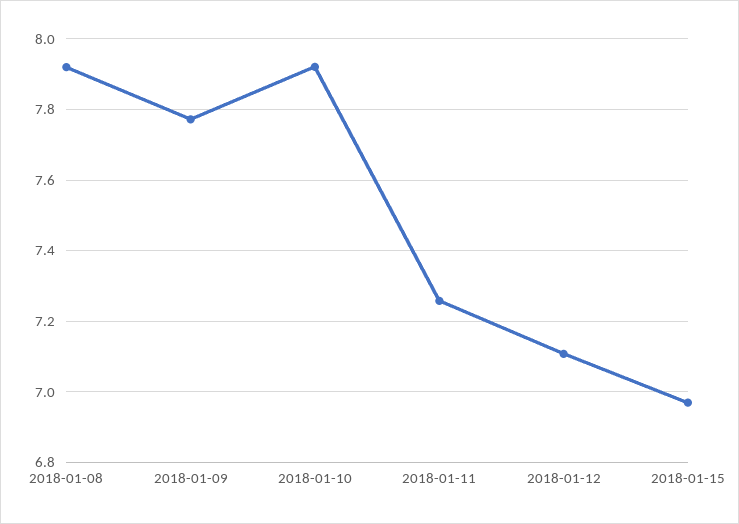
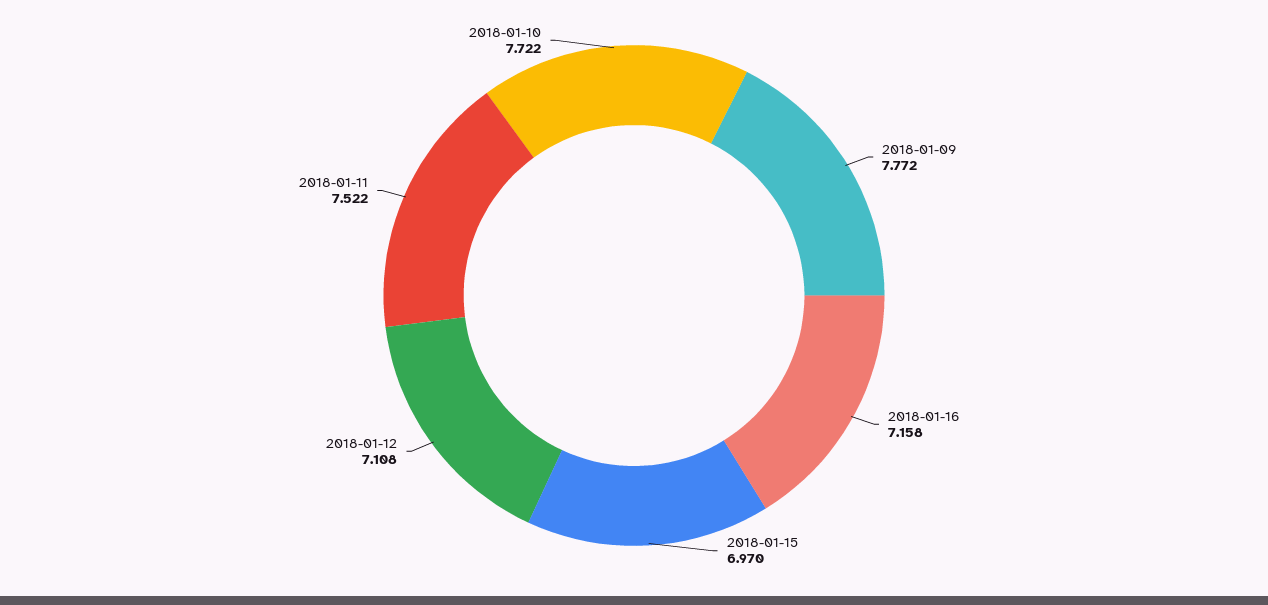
2018-01-08: 7.92 -> none
2018-01-10: 7.92 -> 7.722
2018-01-11: 7.26 -> 7.522
2018-01-16: none -> 7.158

